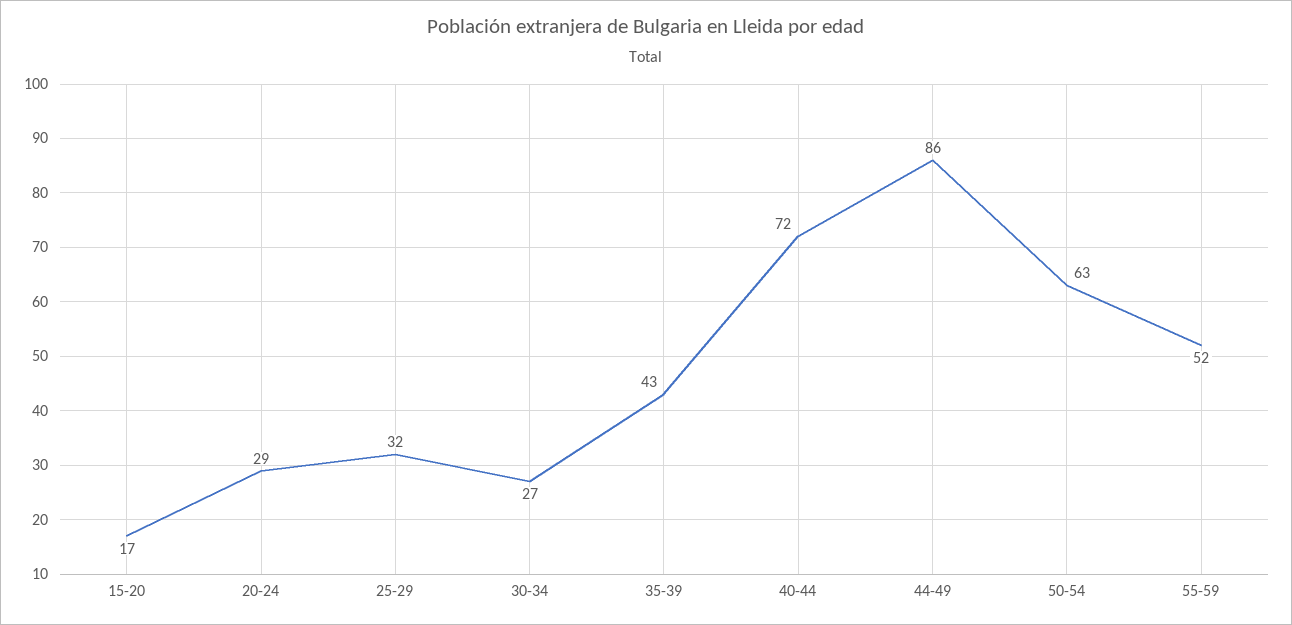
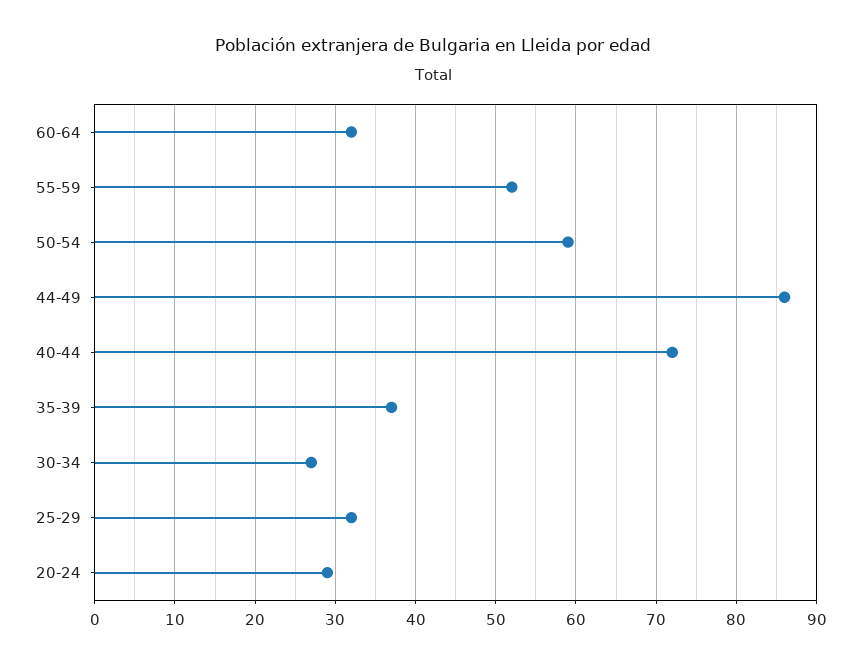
15-20: 17 -> none
35-39: 43 -> 37
50-54: 63 -> 59
60-64: none -> 32

